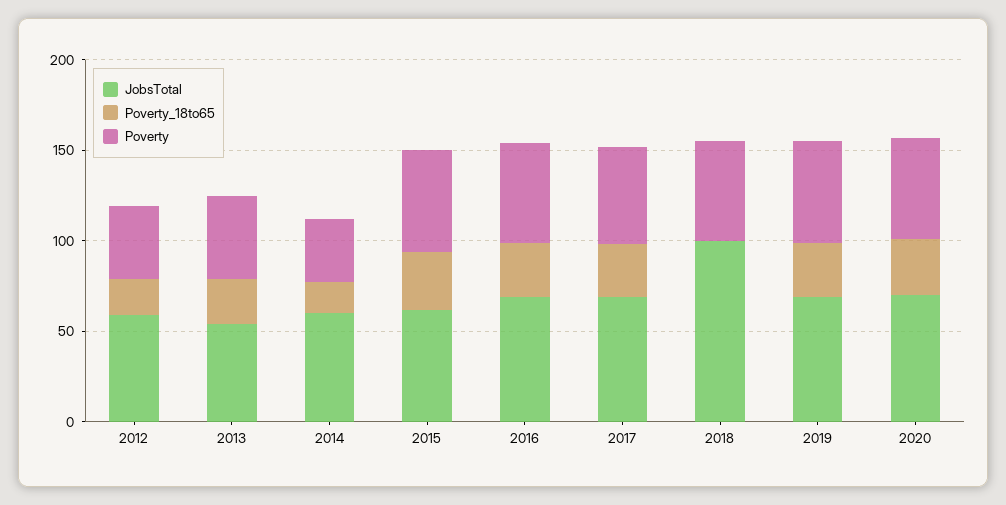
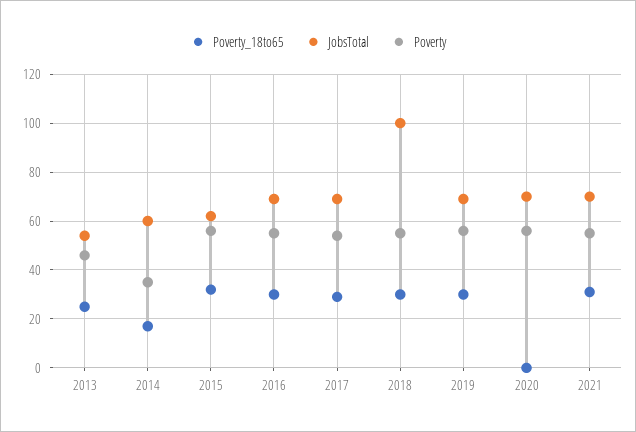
JobsTotal, 2012: 60 -> none
Poverty_18to65, 2012: 20 -> none
Poverty, 2012: 40 -> none
Poverty_18to65, 2018: 0 -> 30
Poverty_18to65, 2020: 30 -> 0
Poverty_18to65, 2021: none -> 30
JobsTotal, 2021: none -> 70
Poverty, 2021: none -> 55

